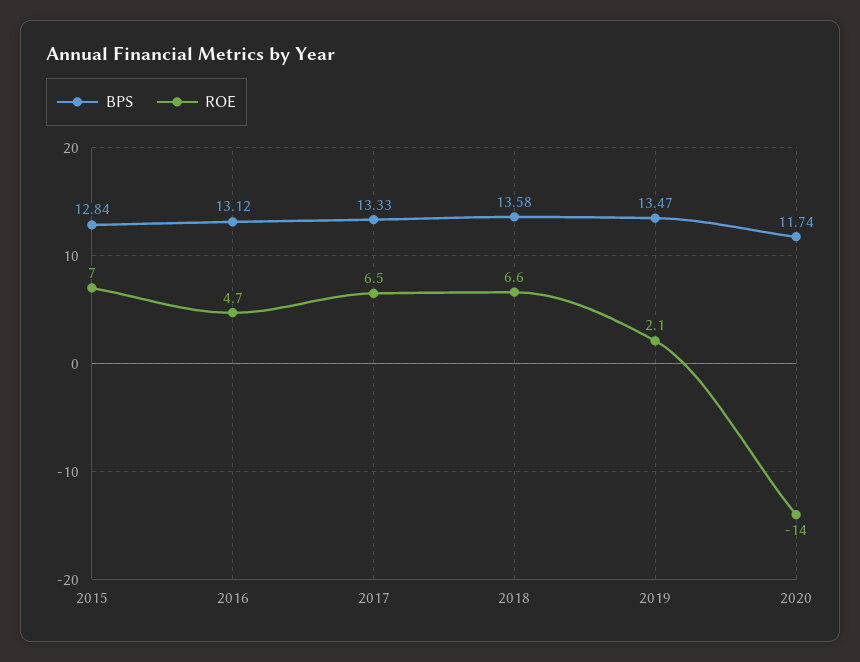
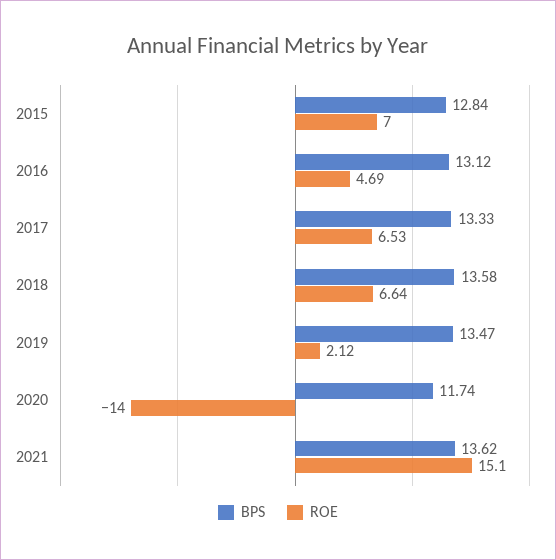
BPS, 2021: none -> 13.62
ROE, 2021: none -> 15.1

